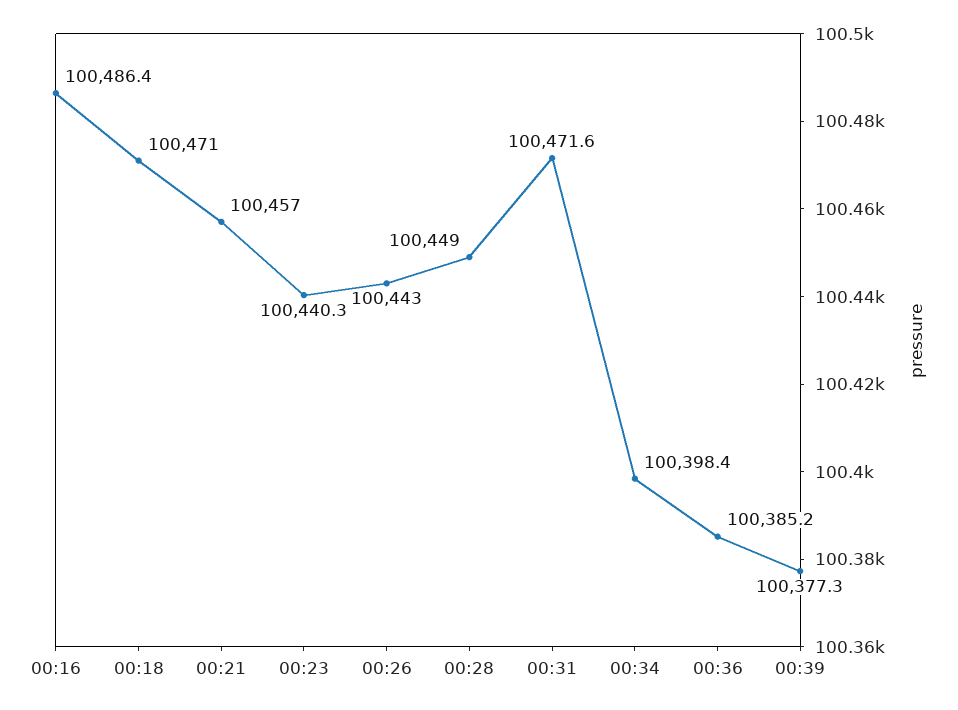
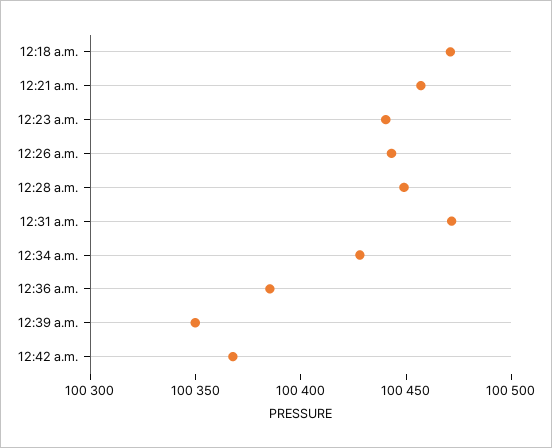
00:16: 100486.4 -> none
00:34: 100398.4 -> 100430
00:39: 100377.3 -> 100350
12:42 a.m.: none -> 100370

